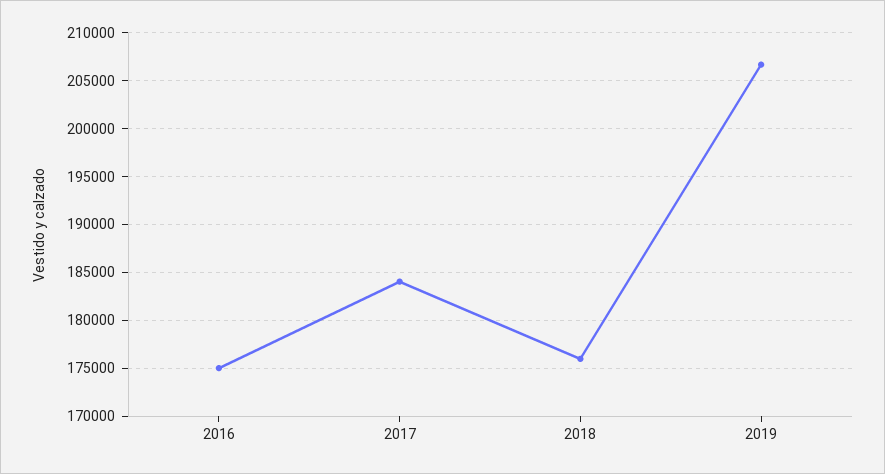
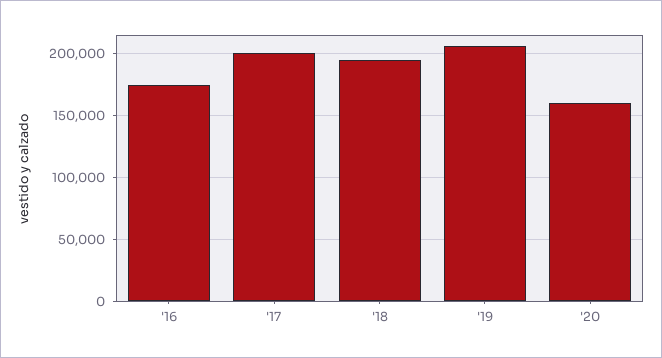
2017: 184000 -> 200000
2018: 176000 -> 195000
'20: none -> 160000

